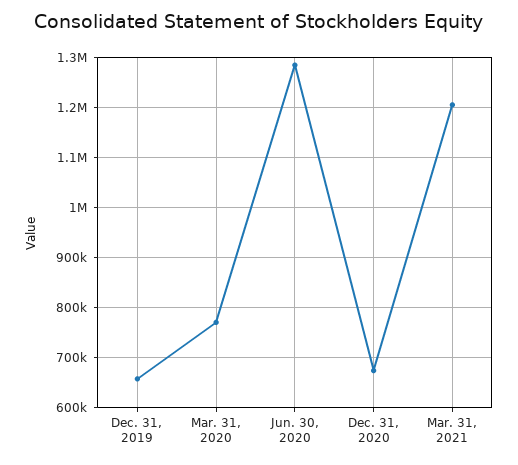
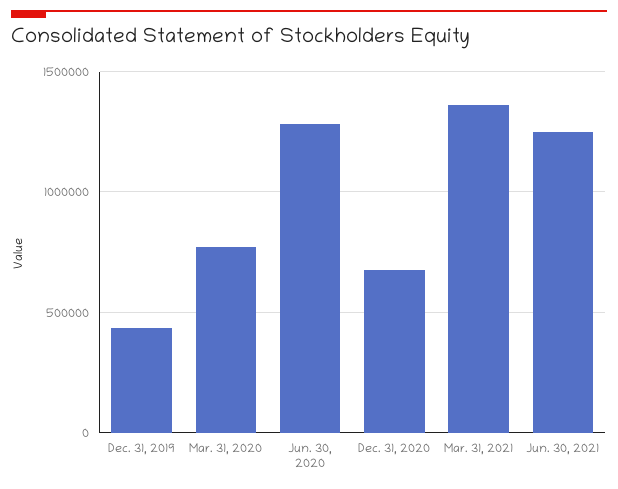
Dec. 31, 2019: 660000 -> 450000
Mar. 31, 2021: 1200000 -> 1350000
Jun. 30, 2021: none -> 1250000

